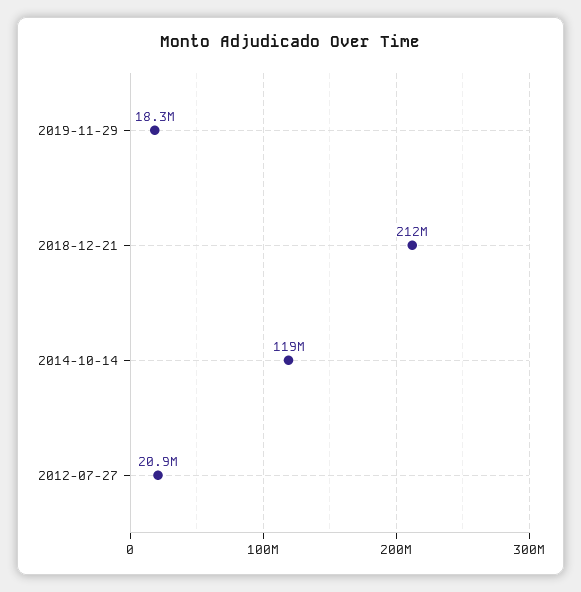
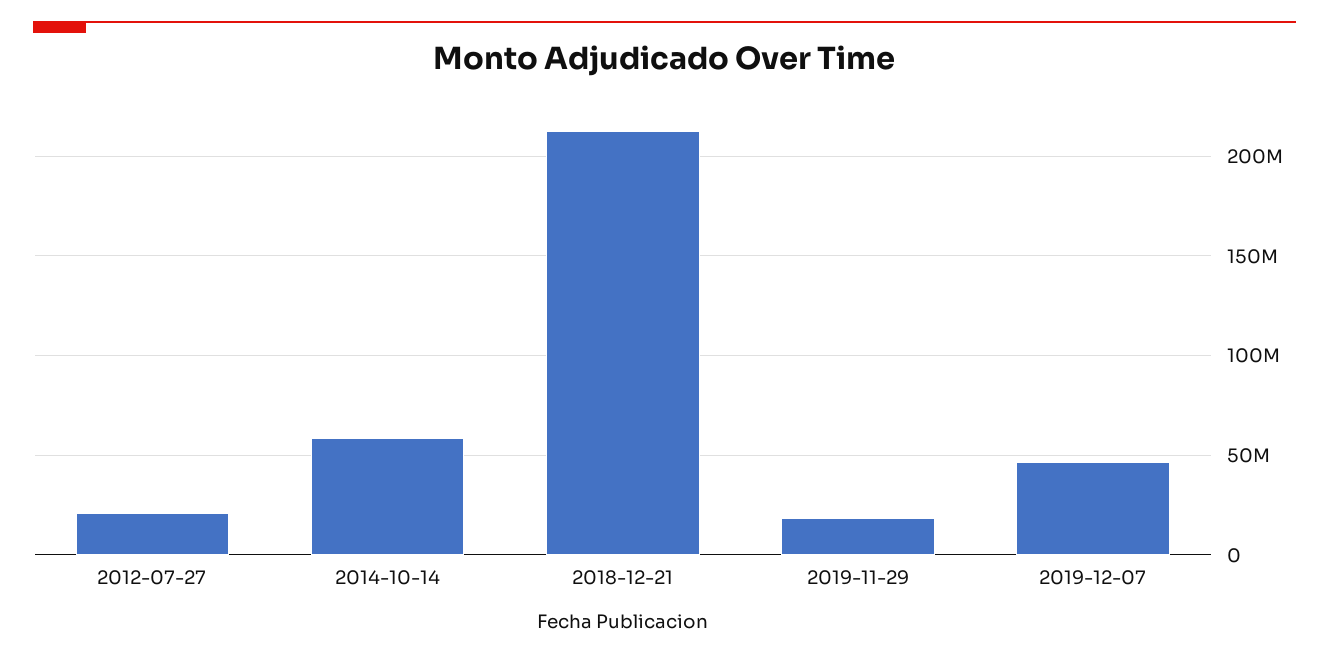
2014-10-14: 119000000 -> 60000000
2019-12-07: none -> 45000000

